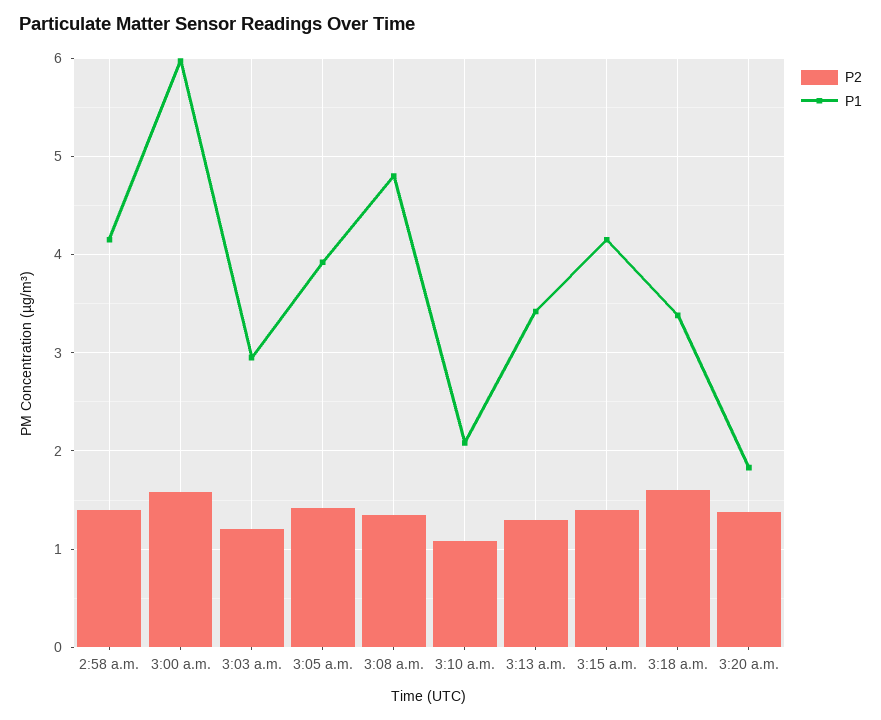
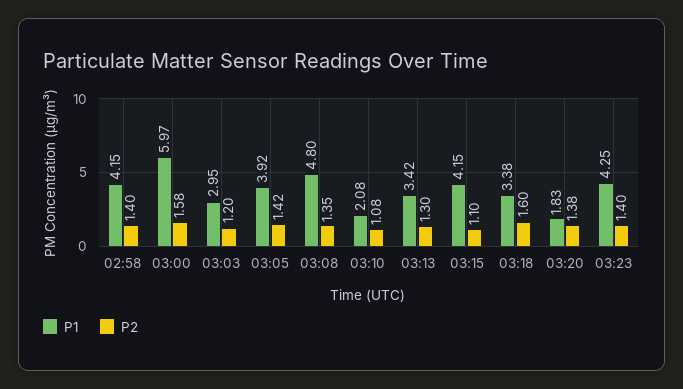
P2, 3:15 a.m.: 1.4 -> 1.1
P1, 03:23: none -> 4.25
P2, 03:23: none -> 1.4

